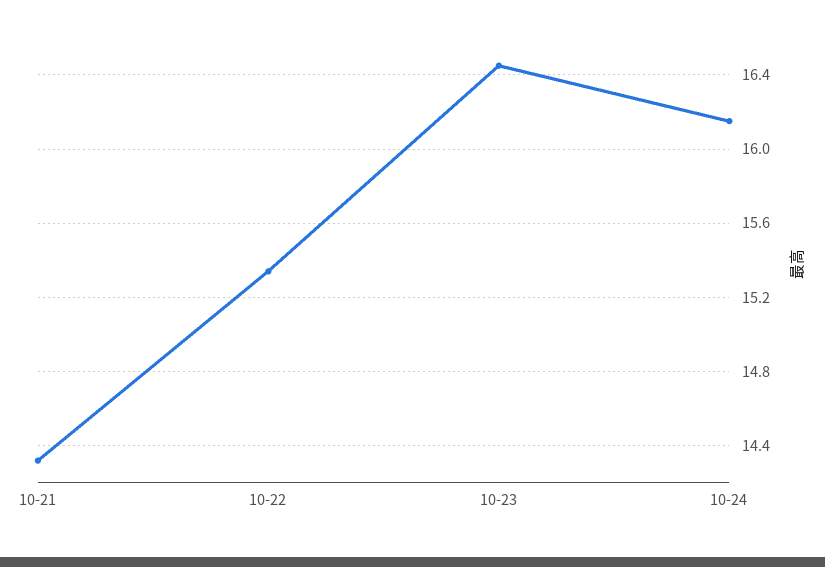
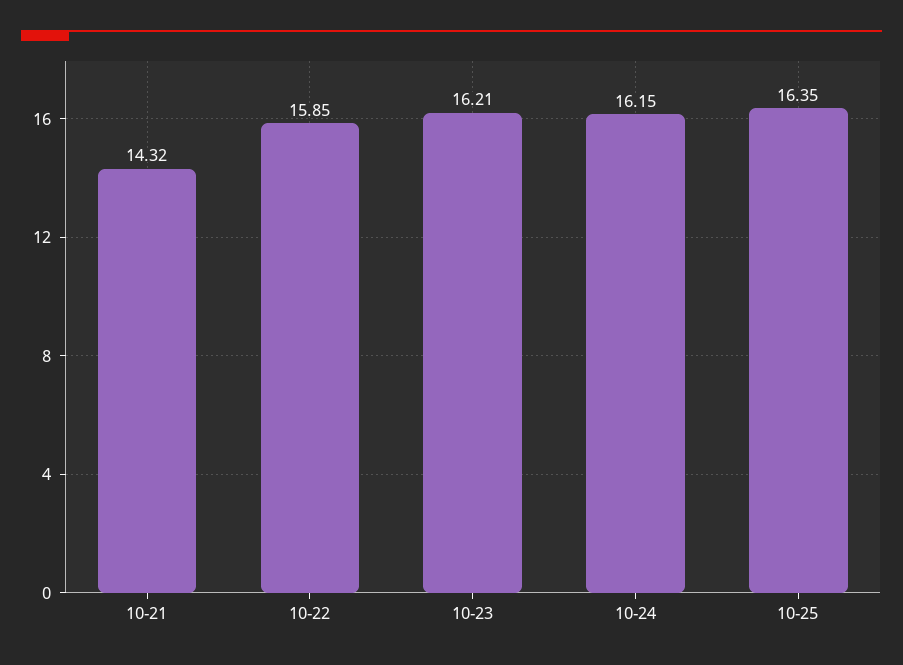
10-22: 15.35 -> 15.85
10-23: 16.45 -> 16.21
10-25: none -> 16.35

